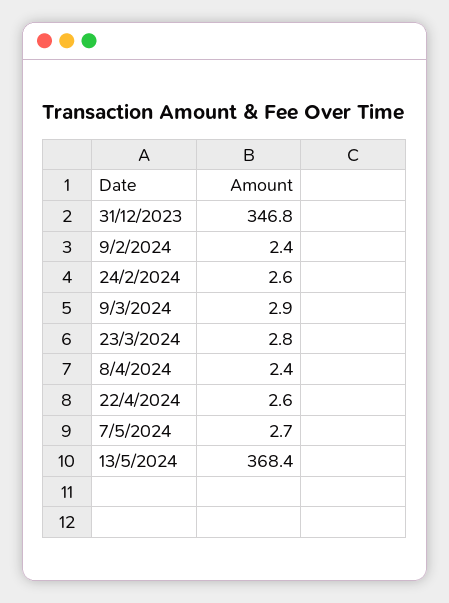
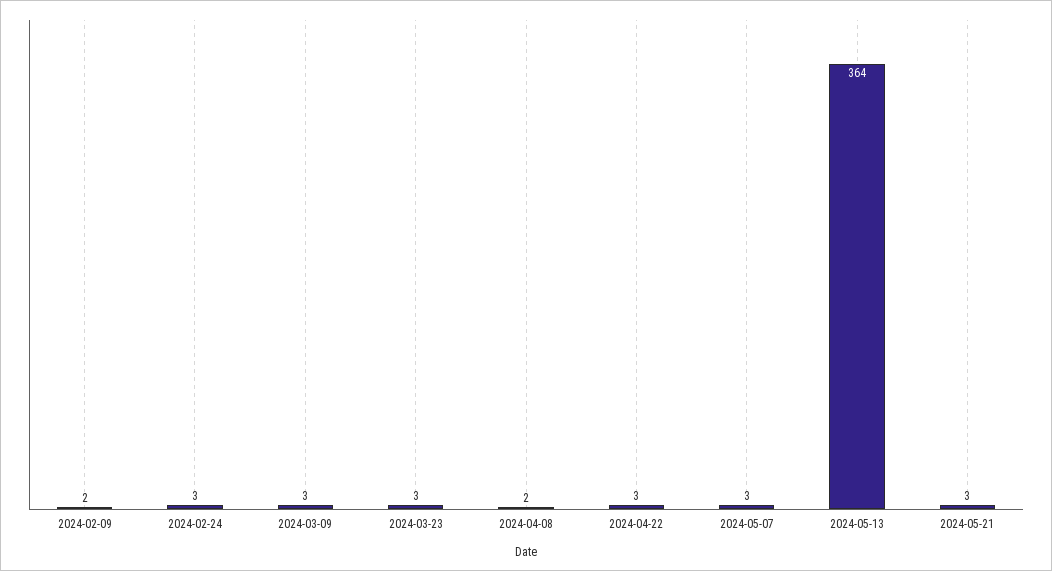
31/12/2023: 346.8 -> none
13/5/2024: 368.4 -> 364
2024-05-21: none -> 3

